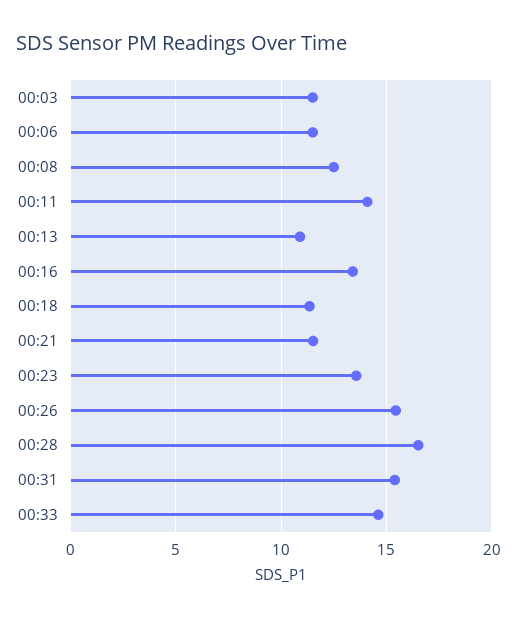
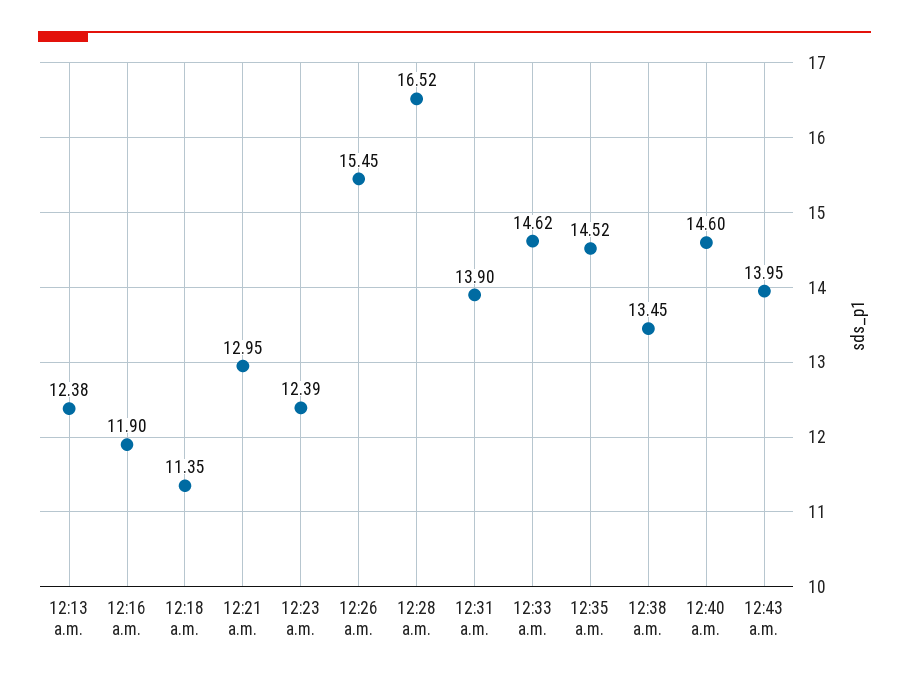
00:03: 11.5 -> none
00:06: 11.5 -> none
00:08: 12.5 -> none
00:11: 14 -> none
00:13: 11 -> 12.38
00:16: 13.5 -> 11.9
00:21: 11.5 -> 12.95
00:23: 13.5 -> 12.39
00:31: 15.5 -> 13.9
12:35 a.m.: none -> 14.52
12:38 a.m.: none -> 13.45
12:40 a.m.: none -> 14.6
12:43 a.m.: none -> 13.95

